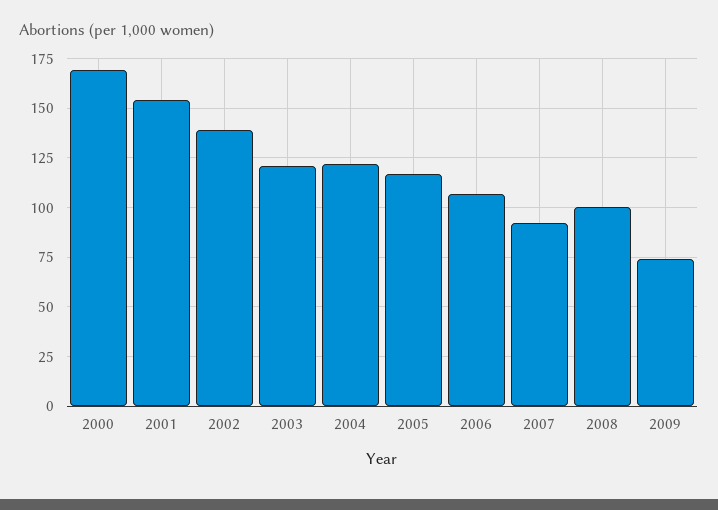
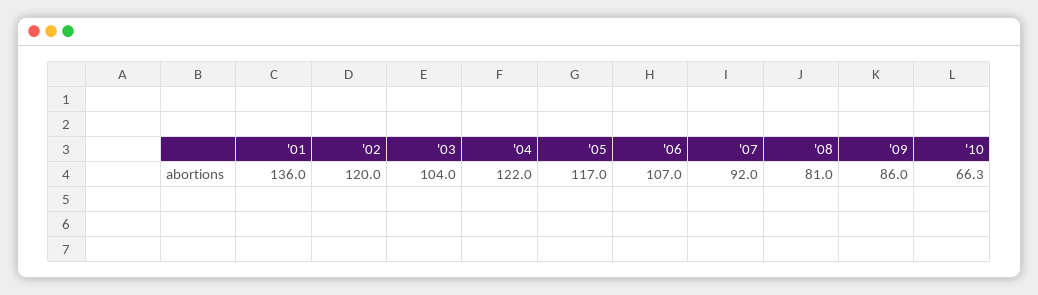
2000: 170 -> none
2001: 155 -> 136
2002: 140 -> 120
2003: 120 -> 104
2008: 100 -> 81
2009: 75 -> 86
'10: none -> 66.3

